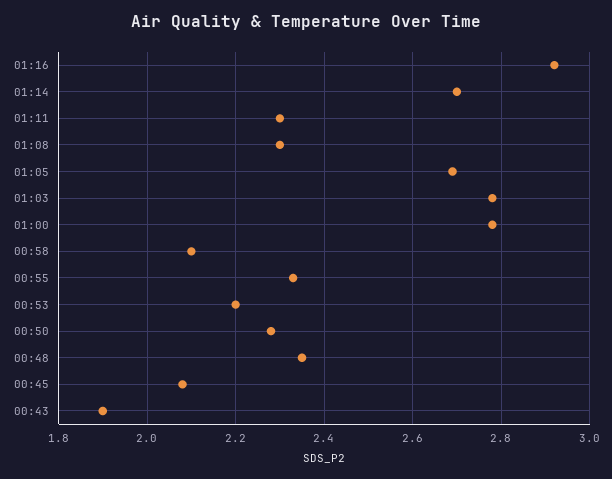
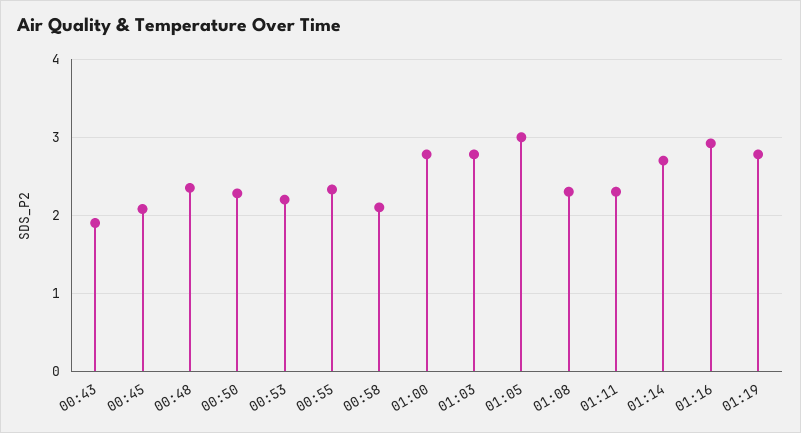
01:05: 2.7 -> 3
01:19: none -> 2.8

